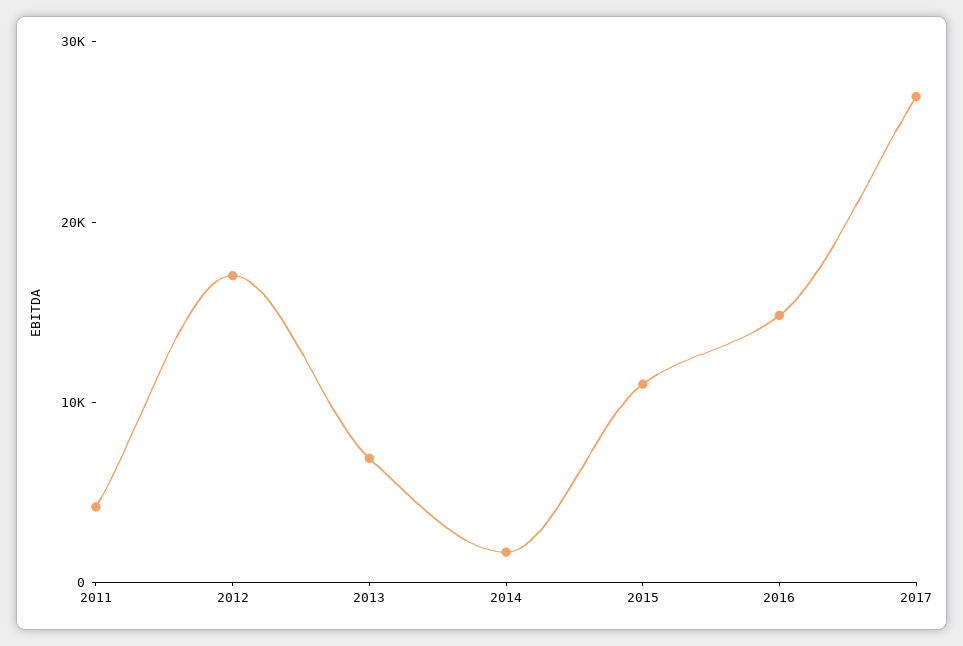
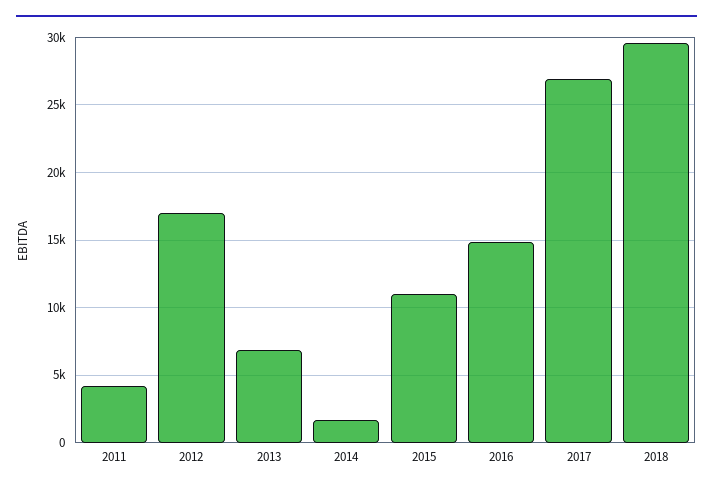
2018: none -> 29500

